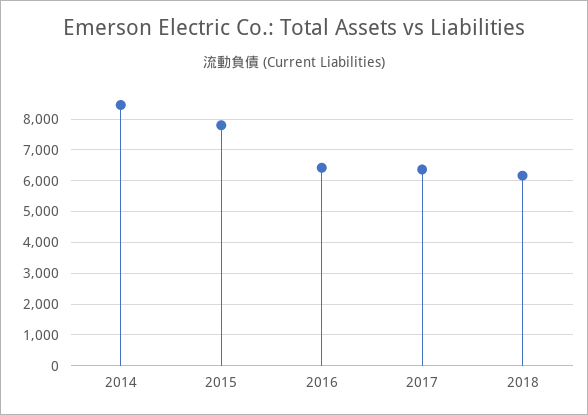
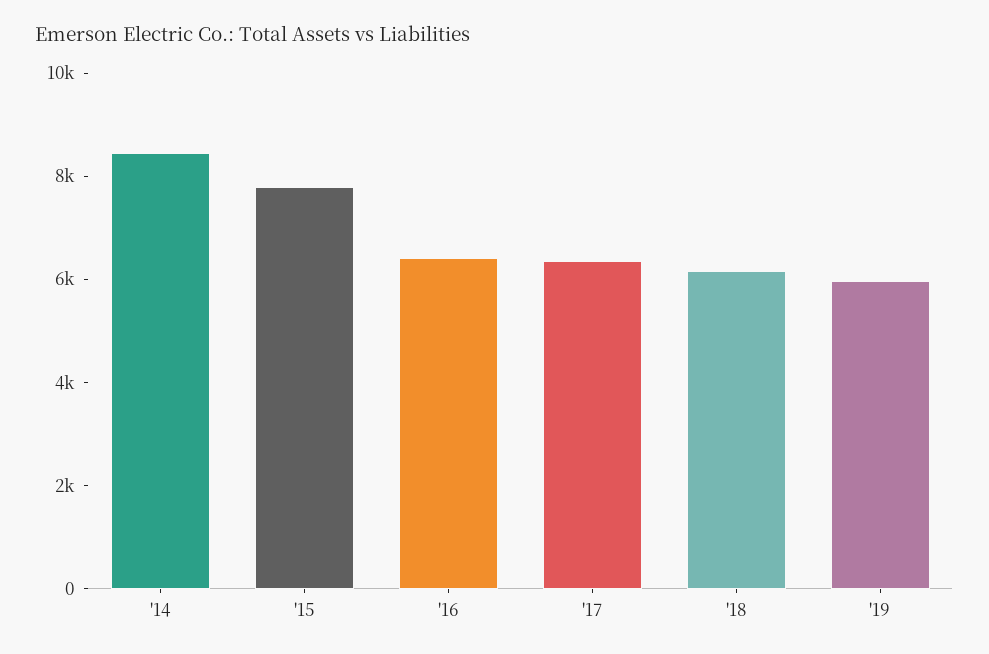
'19: none -> 6000

